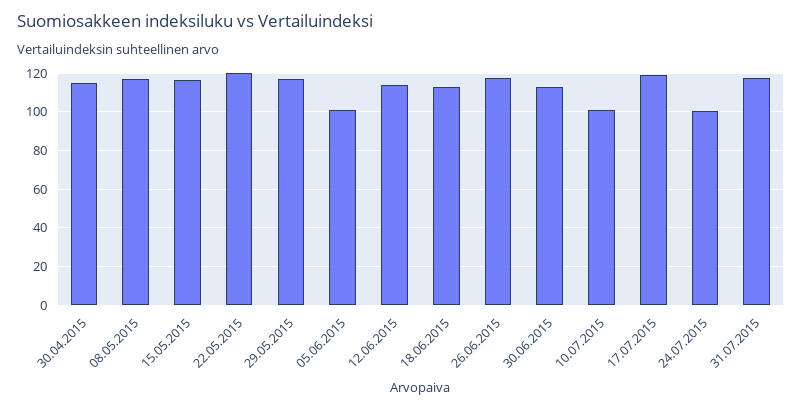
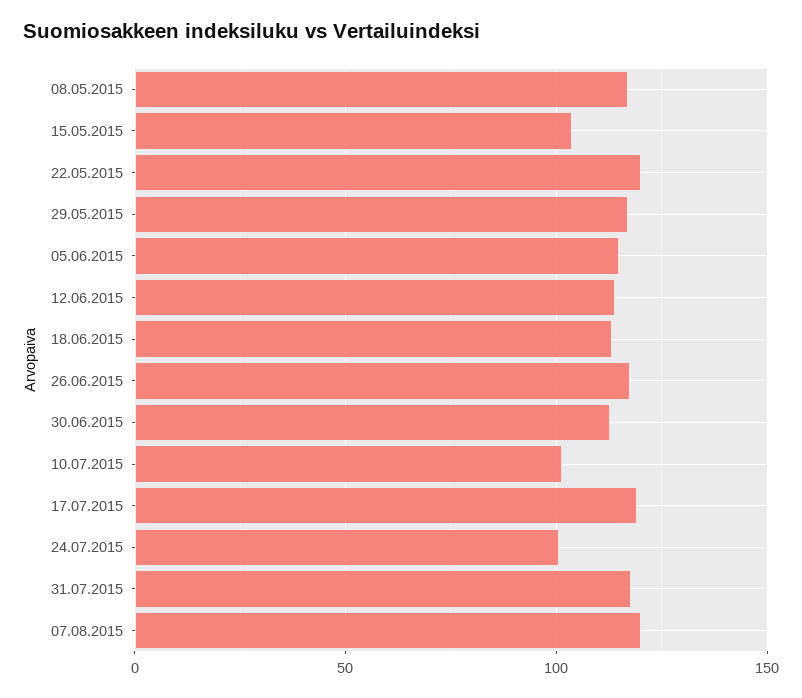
30.04.2015: 115 -> none
15.05.2015: 115 -> 105
05.06.2015: 100 -> 115
07.08.2015: none -> 120

